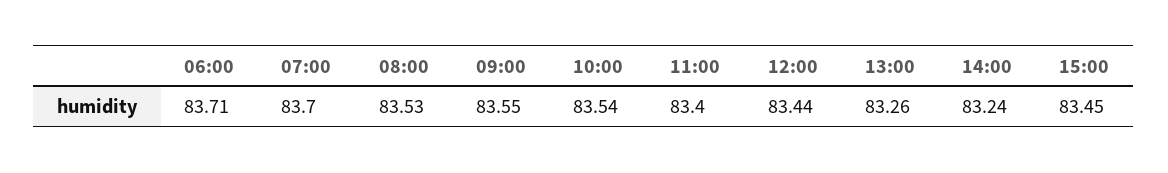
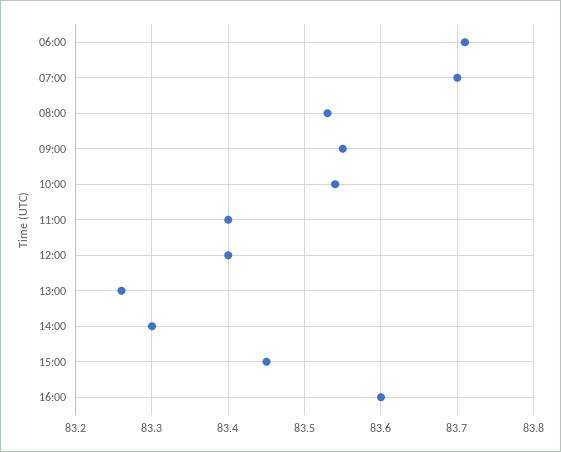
12:00: 83.44 -> 83.4
14:00: 83.24 -> 83.3
16:00: none -> 83.6

